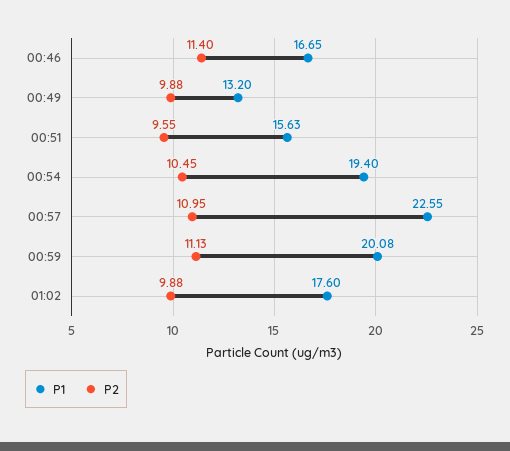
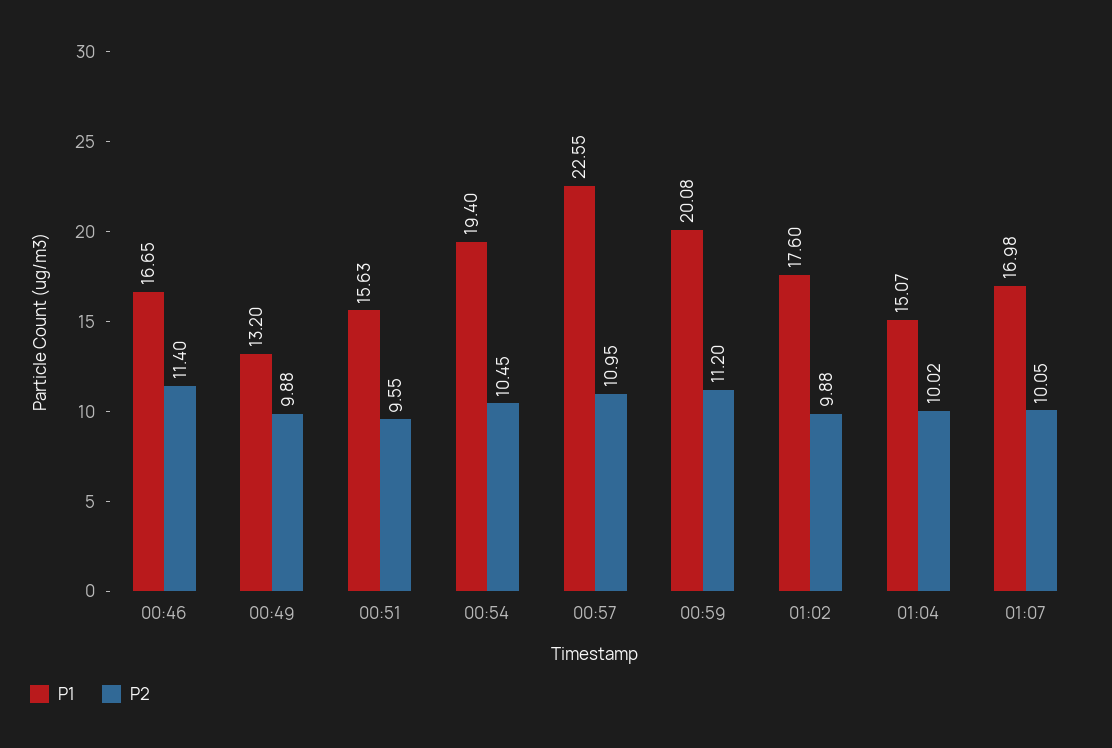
P2, 00:59: 11.13 -> 11.2
P1, 01:04: none -> 15.07
P2, 01:04: none -> 10.02
P1, 01:07: none -> 16.98
P2, 01:07: none -> 10.05

